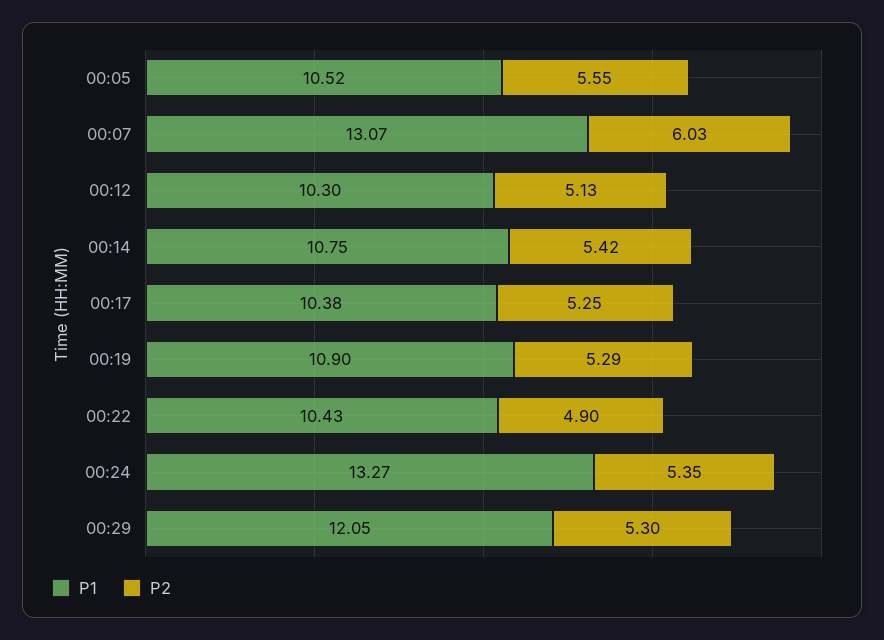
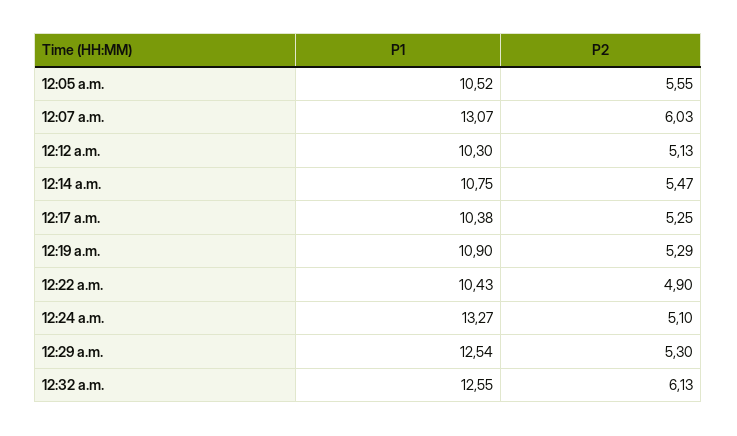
P2, 00:14: 5.42 -> 5.47
P2, 00:24: 5.35 -> 5.1
P1, 00:29: 12.05 -> 12.54
P1, 12:32 a.m.: none -> 12.55
P2, 12:32 a.m.: none -> 6.13

